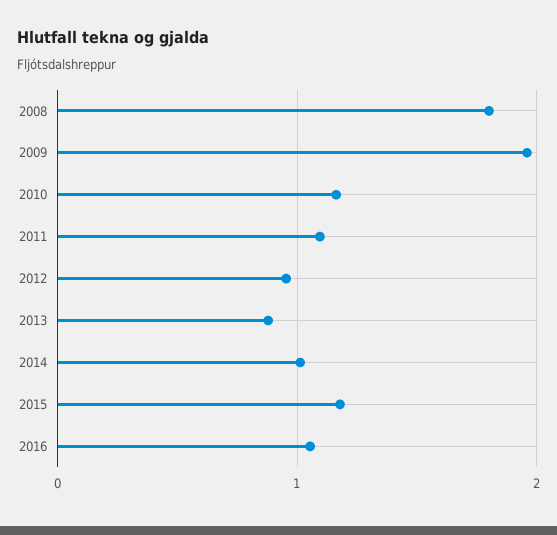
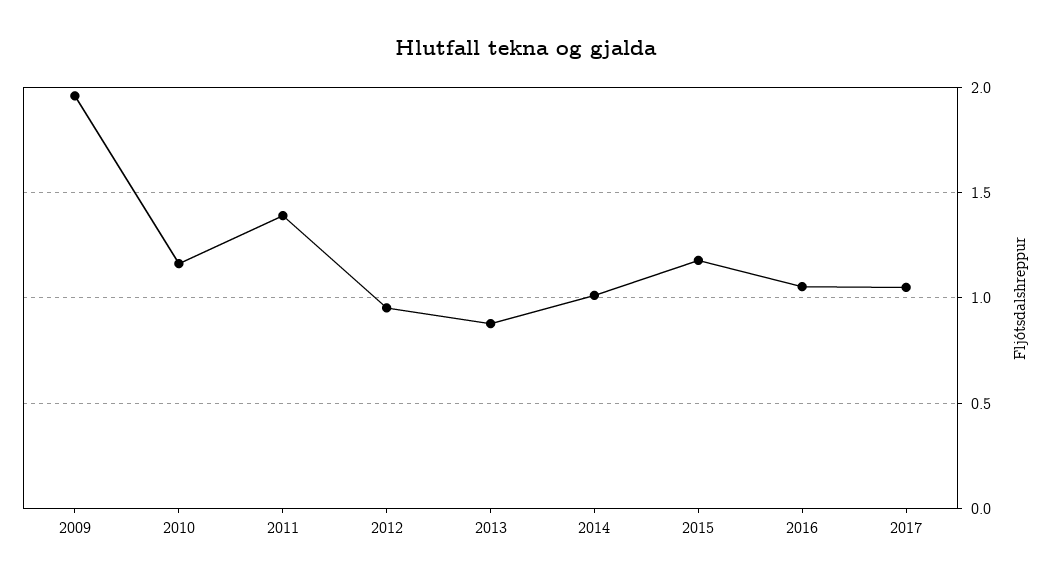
2008: 1.8 -> none
2011: 1.1 -> 1.4
2017: none -> 1.05

